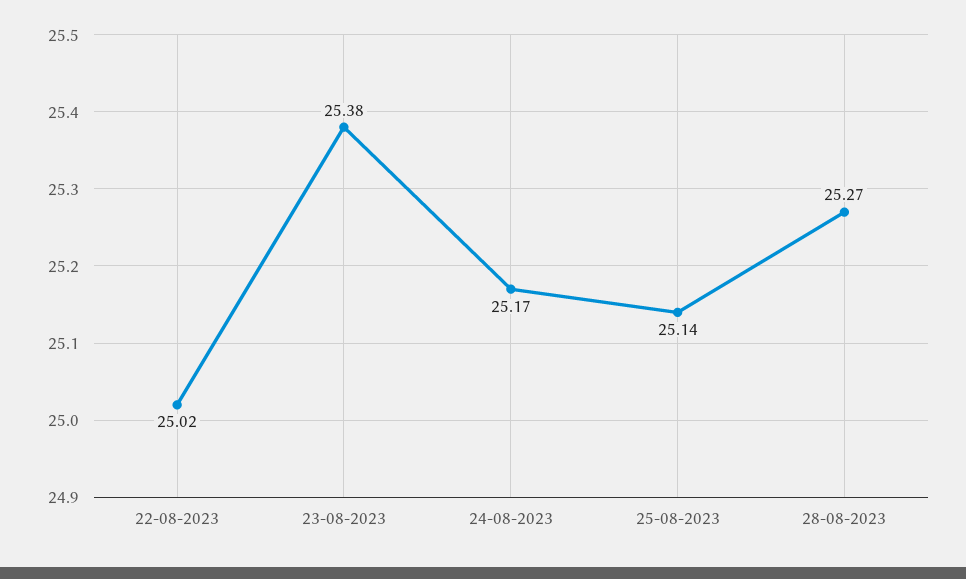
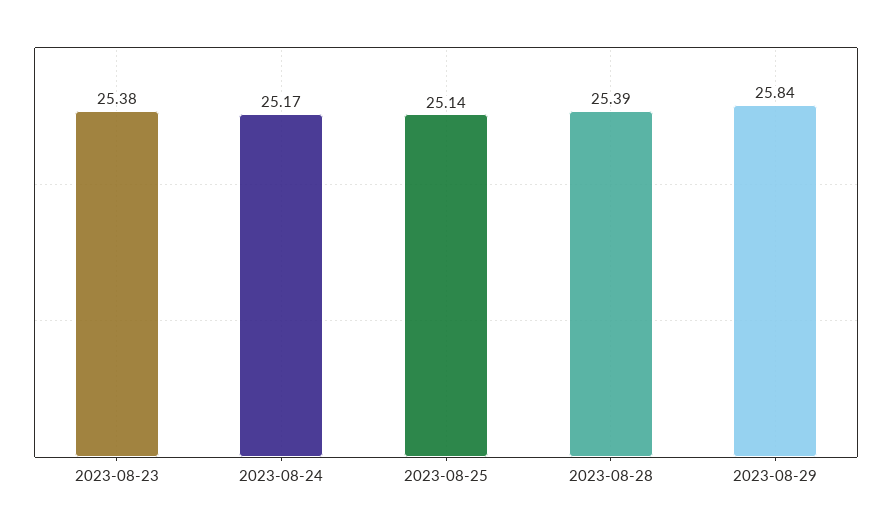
22-08-2023: 25.02 -> none
28-08-2023: 25.27 -> 25.39
2023-08-29: none -> 25.84

